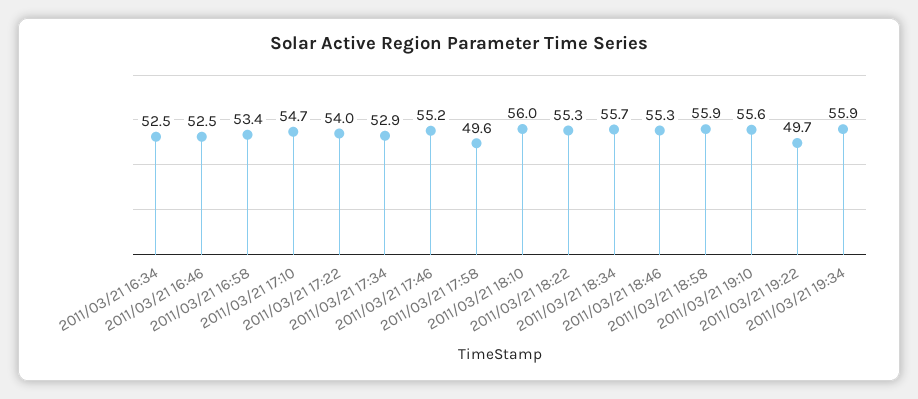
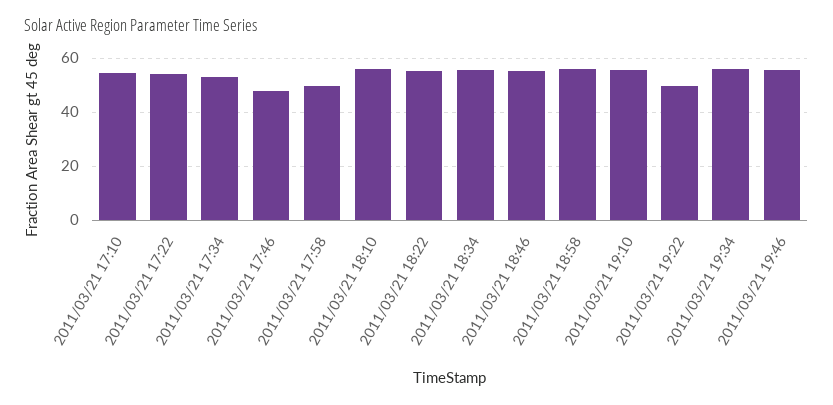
2011/03/21 16:34: 52.5 -> none
2011/03/21 16:46: 52.5 -> none
2011/03/21 16:58: 53.4 -> none
2011/03/21 17:46: 55.2 -> 47.5
2011/03/21 19:46: none -> 55

